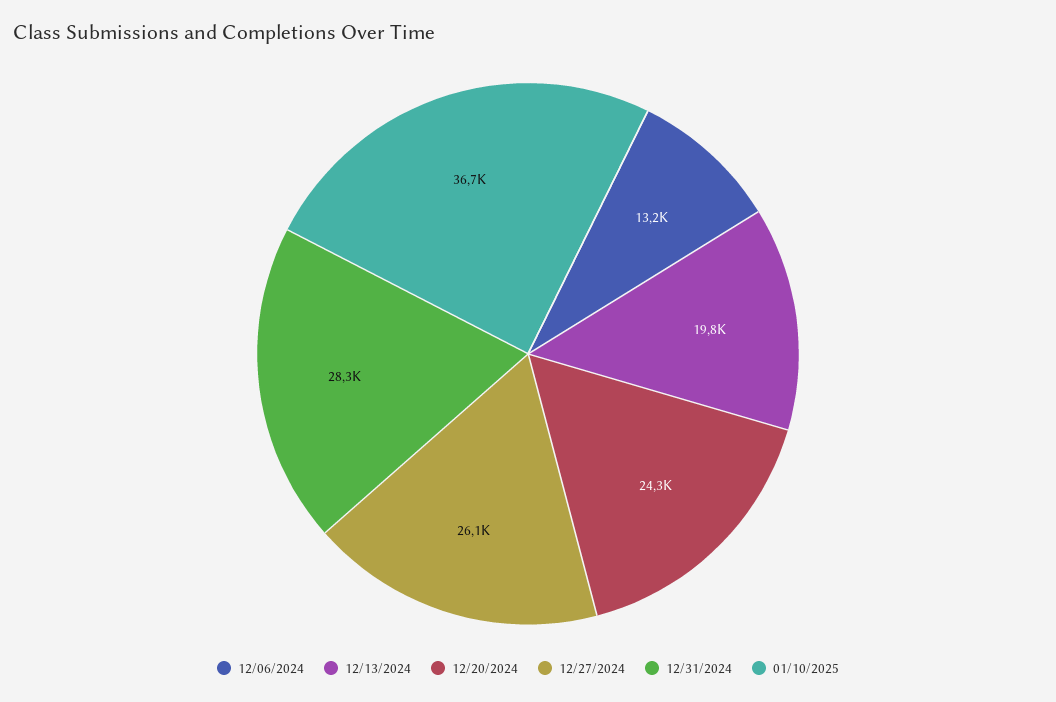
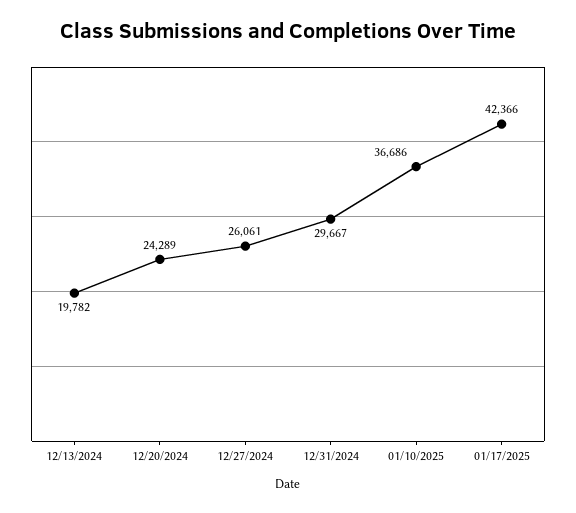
12/06/2024: 13200 -> none
12/31/2024: 28300 -> 29667
01/17/2025: none -> 42366

